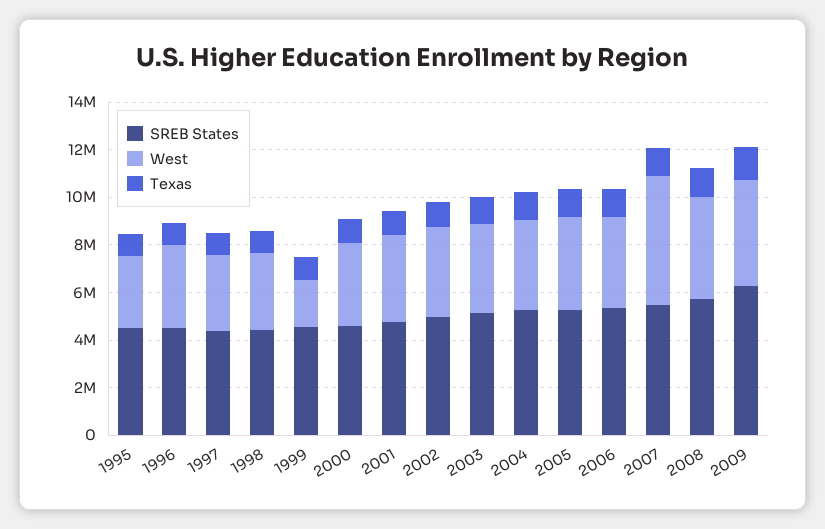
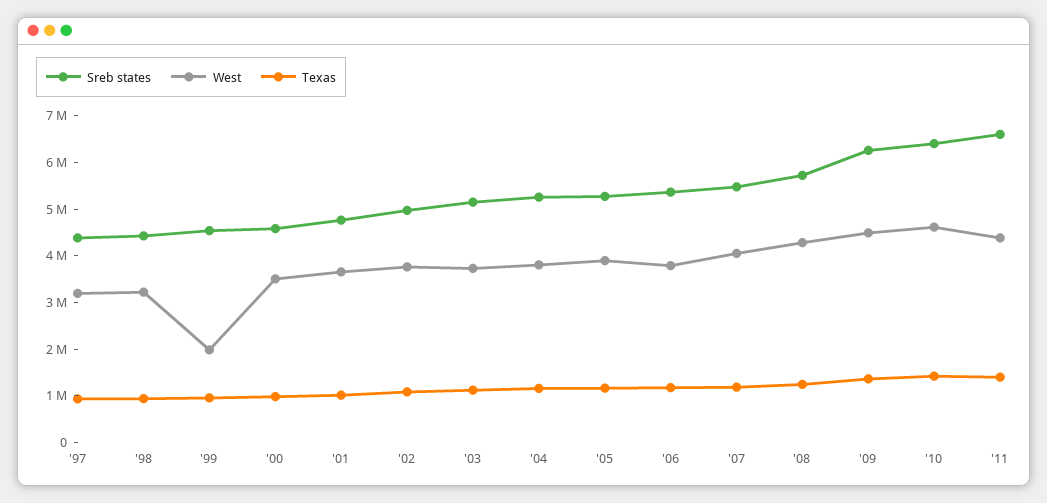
SREB States, 1995: 4500000 -> none
West, 1995: 3000000 -> none
Texas, 1995: 1000000 -> none
SREB States, 1996: 4500000 -> none
West, 1996: 3500000 -> none
Texas, 1996: 1000000 -> none
West, 2007: 5500000 -> 4000000
SREB States, '10: none -> 6400000
West, '10: none -> 4600000
Texas, '10: none -> 1400000
SREB States, '11: none -> 6600000
West, '11: none -> 4400000
Texas, '11: none -> 1400000

